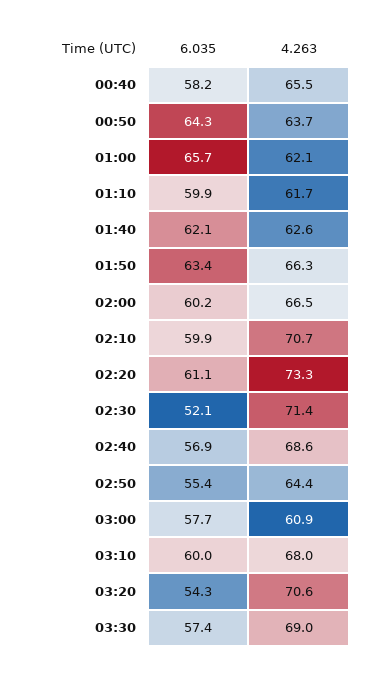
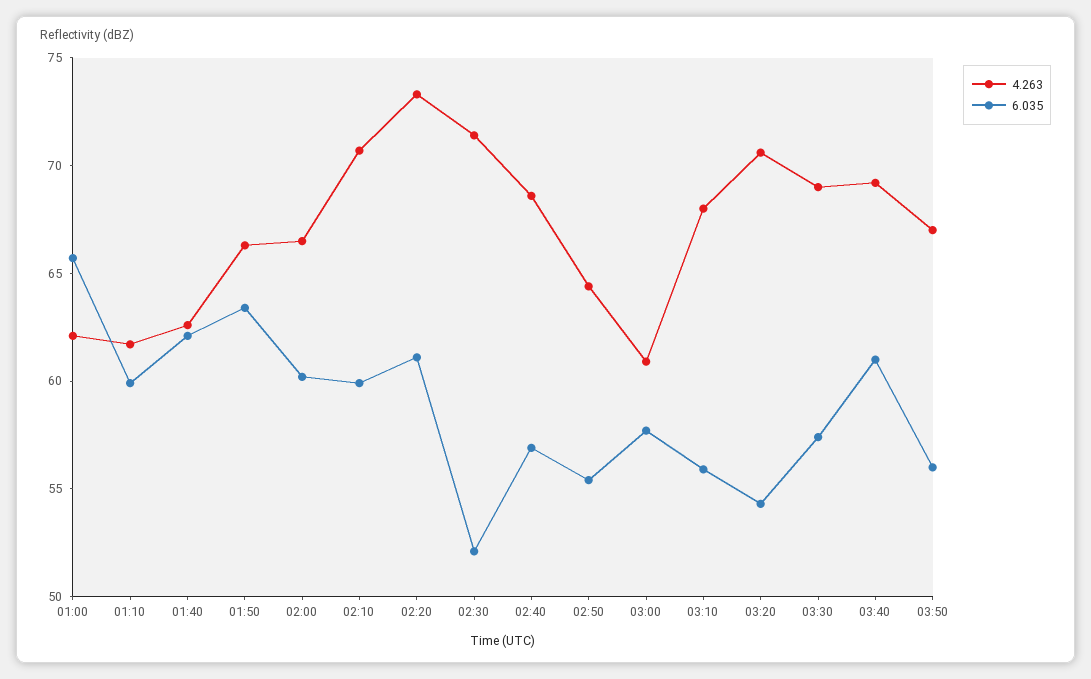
6.035, 00:40: 58.2 -> none
4.263, 00:40: 65.5 -> none
6.035, 00:50: 64.3 -> none
4.263, 00:50: 63.7 -> none
6.035, 03:10: 60 -> 56
4.263, 03:40: none -> 69
6.035, 03:40: none -> 61
4.263, 03:50: none -> 67
6.035, 03:50: none -> 56

